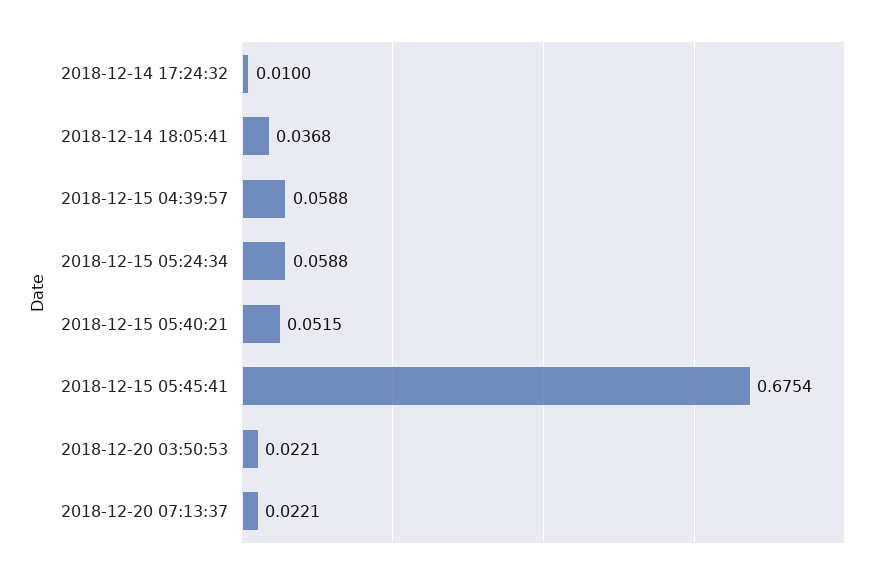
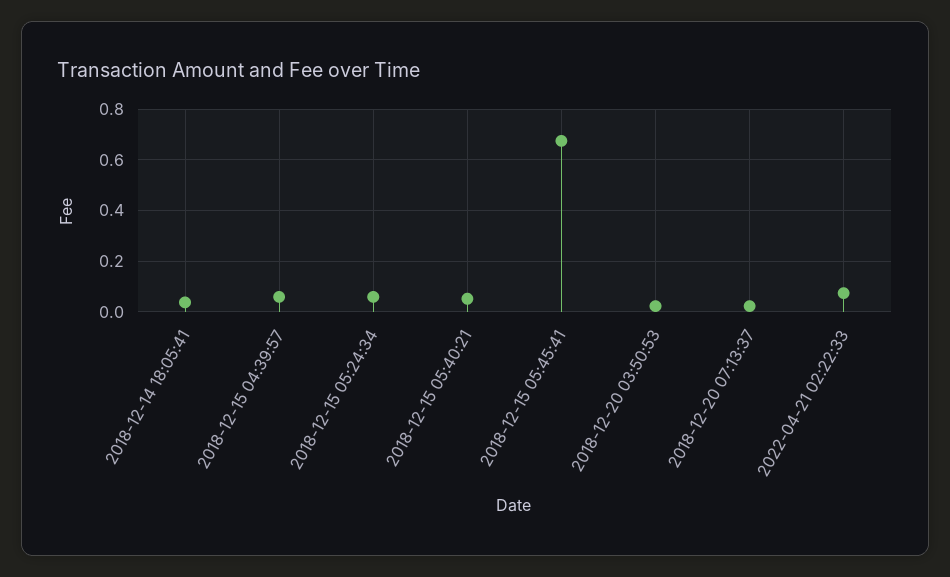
2018-12-14 17:24:32: 0.01 -> none
2022-04-21 02:22:33: none -> 0.075

